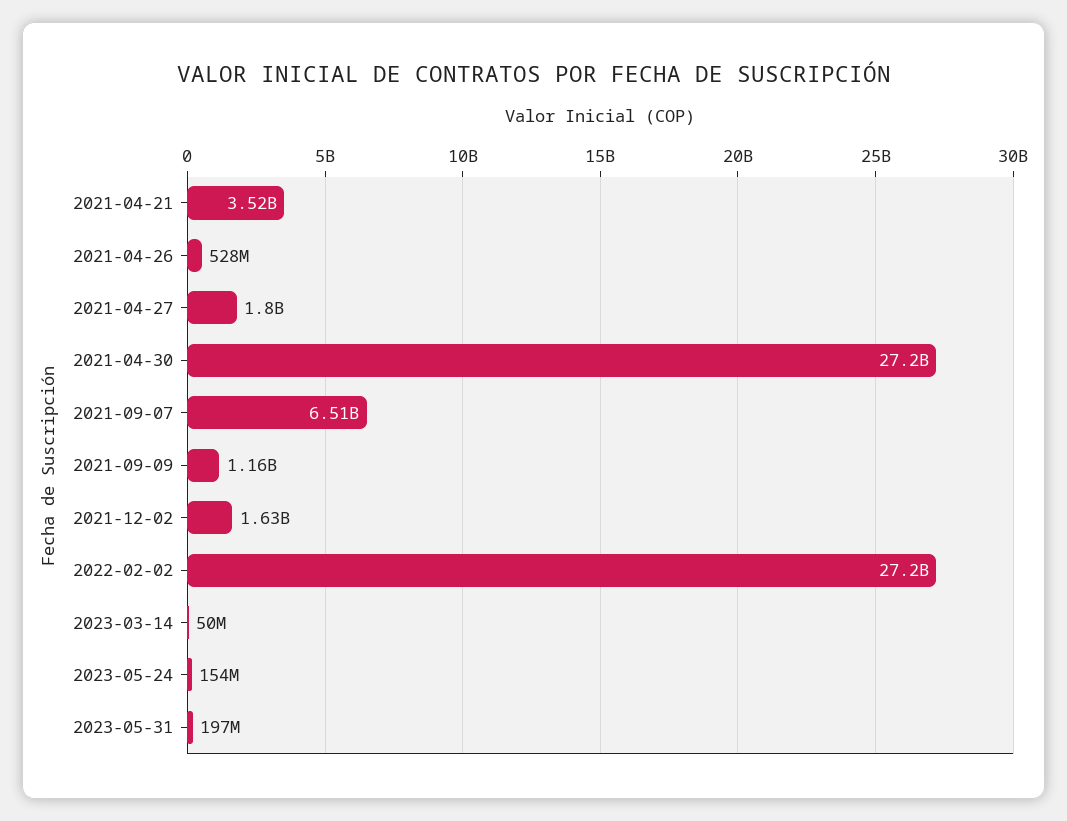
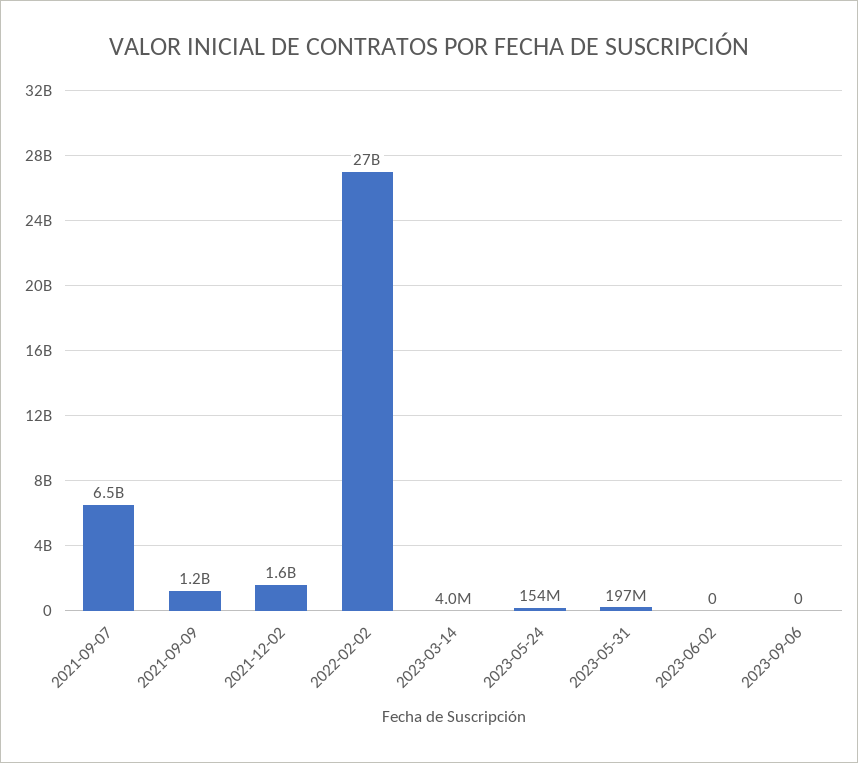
2021-04-21: 3520000000 -> none
2021-04-26: 528000000 -> none
2021-04-27: 1800000000 -> none
2021-04-30: 27200000000 -> none
2023-03-14: 50000000 -> 4000000
2023-06-02: none -> 0
2023-09-06: none -> 0

